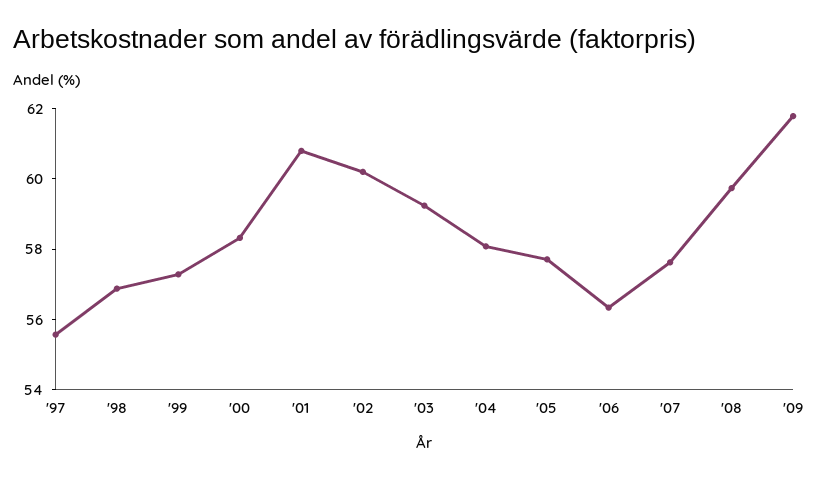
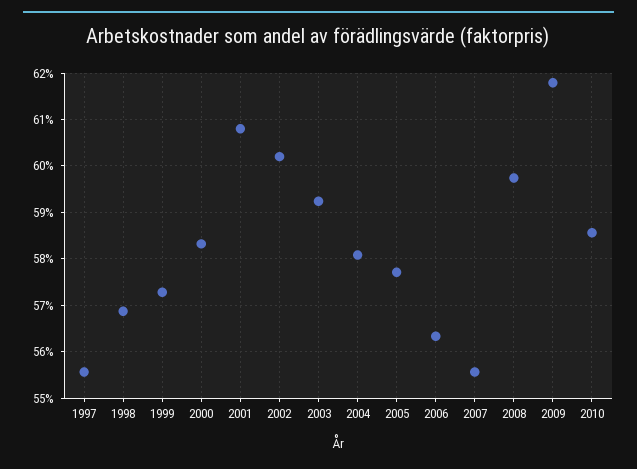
'07: 57.5 -> 55.6
2010: none -> 58.6

